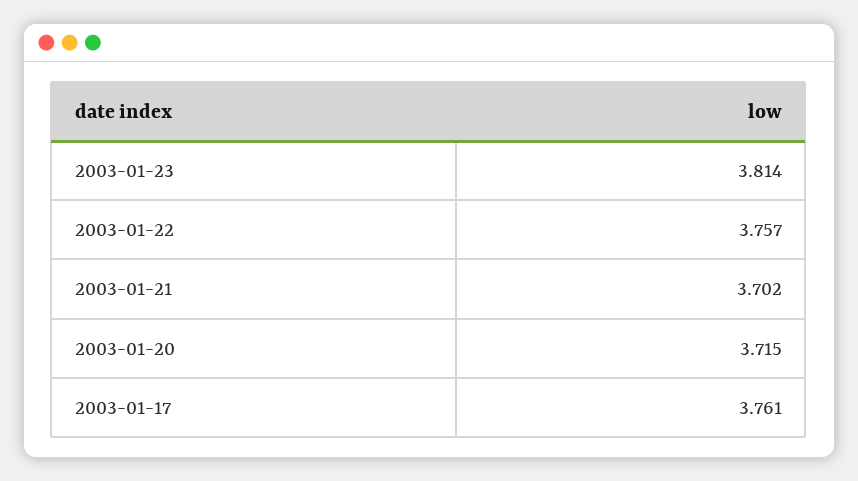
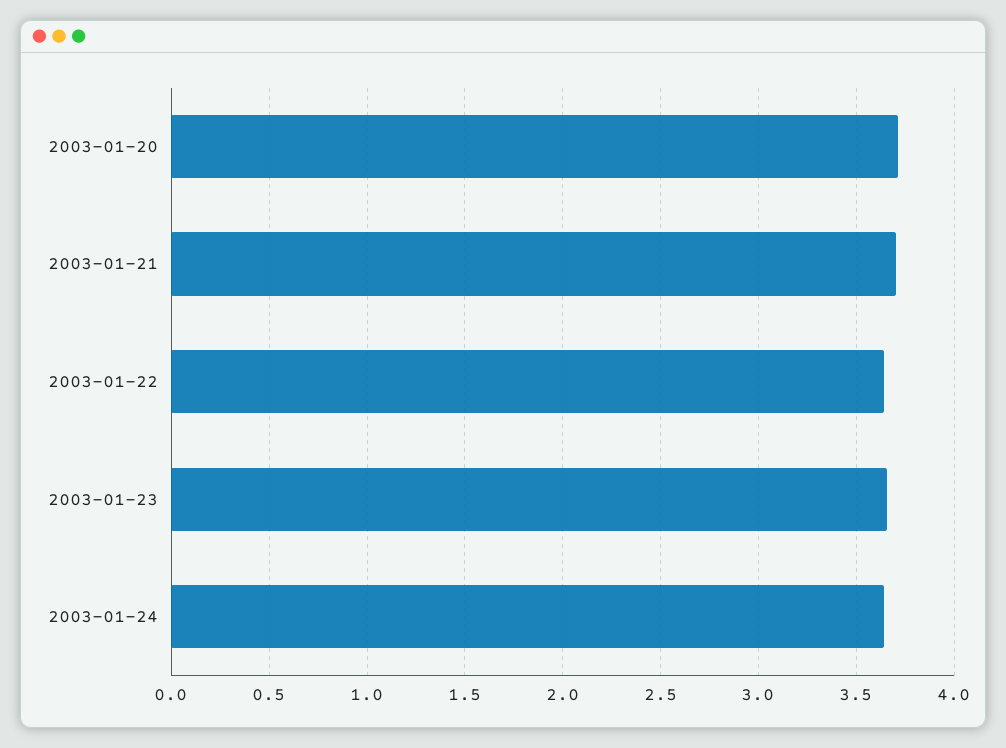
2003-01-23: 3.814 -> 3.65
2003-01-22: 3.757 -> 3.65
2003-01-17: 3.761 -> none
2003-01-24: none -> 3.65

